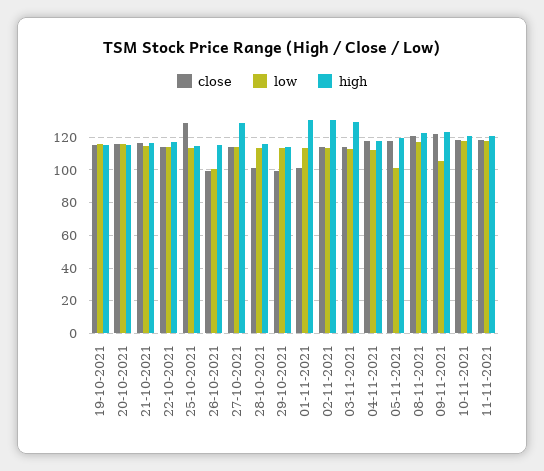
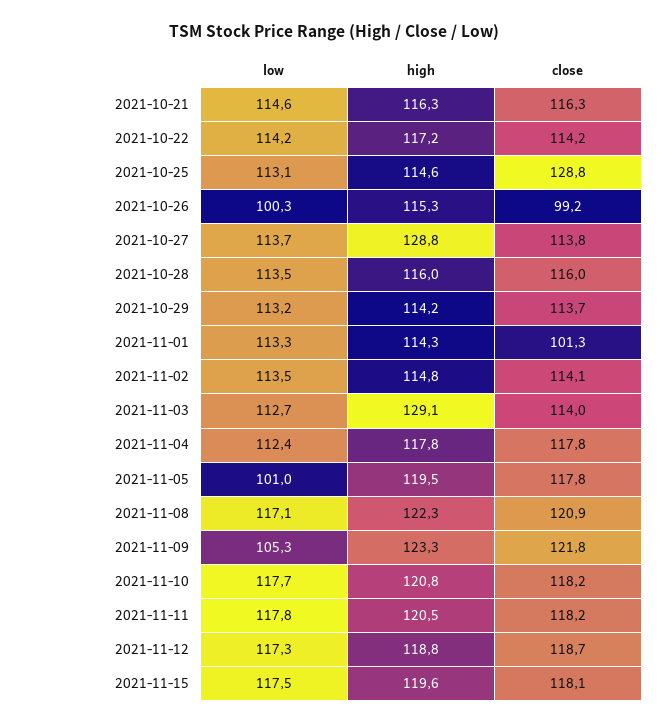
close, 19-10-2021: 115 -> none
low, 19-10-2021: 115 -> none
high, 19-10-2021: 115 -> none
close, 20-10-2021: 115 -> none
low, 20-10-2021: 115 -> none
high, 20-10-2021: 115 -> none
close, 28-10-2021: 100 -> 116
close, 29-10-2021: 100 -> 113.7
high, 01-11-2021: 130 -> 114.3
high, 02-11-2021: 130 -> 114.8
low, 2021-11-12: none -> 117.3
high, 2021-11-12: none -> 118.8
close, 2021-11-12: none -> 118.7
low, 2021-11-15: none -> 117.5
high, 2021-11-15: none -> 119.6
close, 2021-11-15: none -> 118.1

